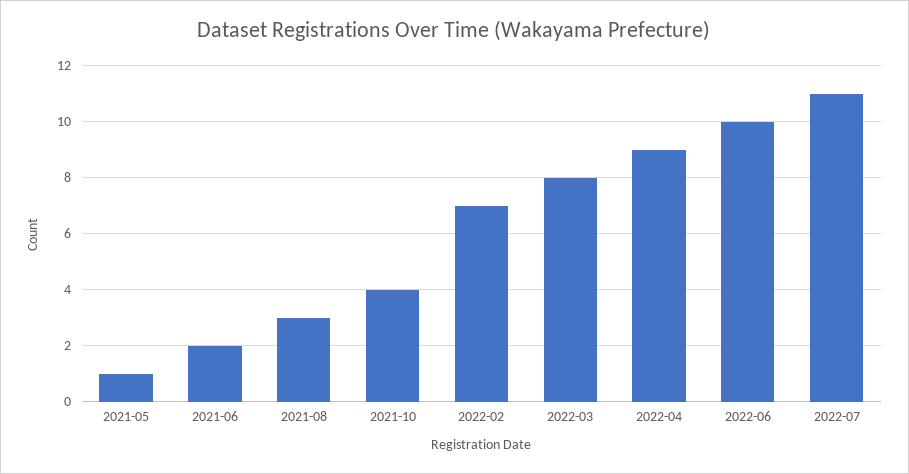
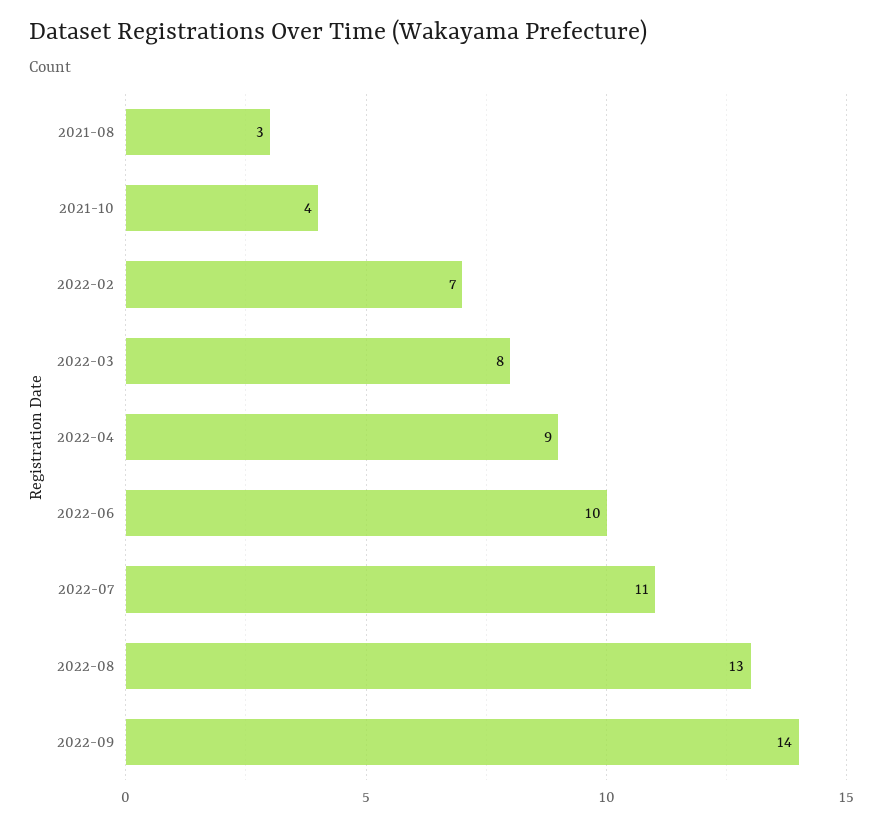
2021-05: 1 -> none
2021-06: 2 -> none
2022-08: none -> 13
2022-09: none -> 14

